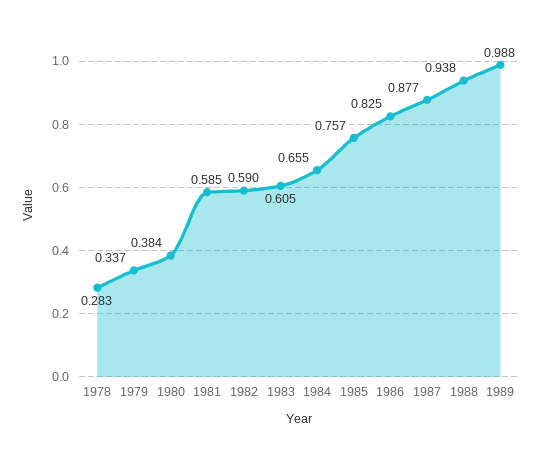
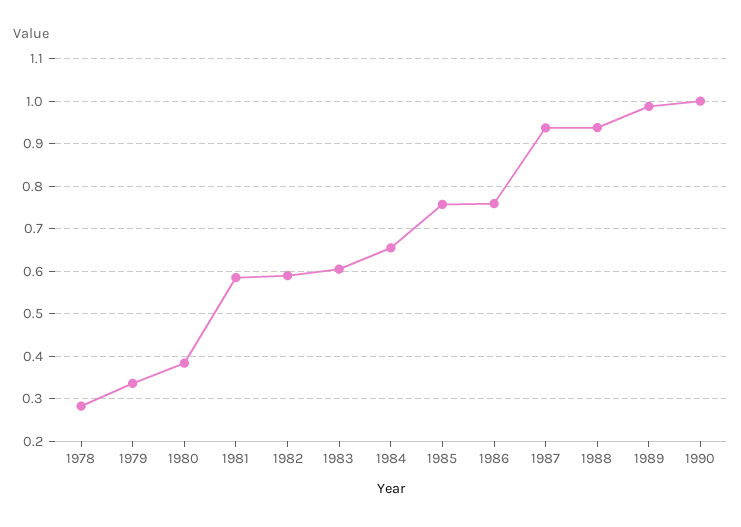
1986: 0.825 -> 0.76
1987: 0.877 -> 0.94
1990: none -> 1

